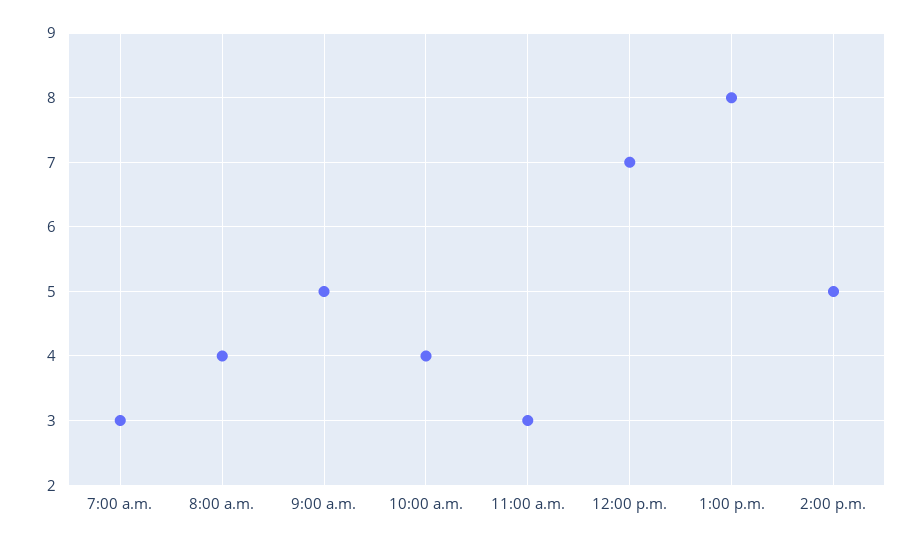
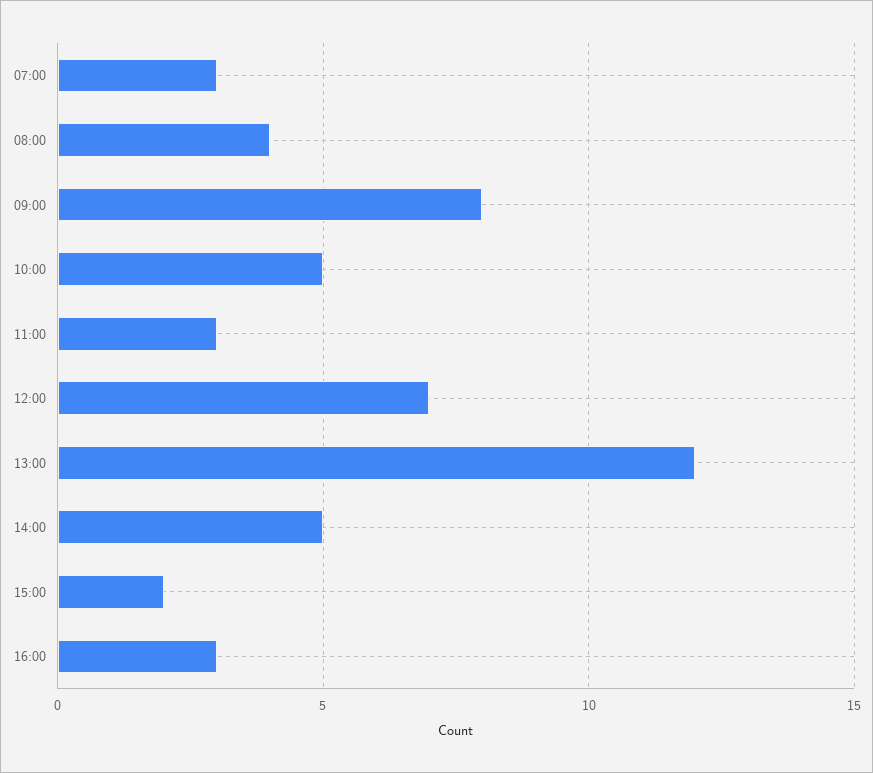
9:00 a.m.: 5 -> 8
10:00 a.m.: 4 -> 5
1:00 p.m.: 8 -> 12
15:00: none -> 2
16:00: none -> 3

